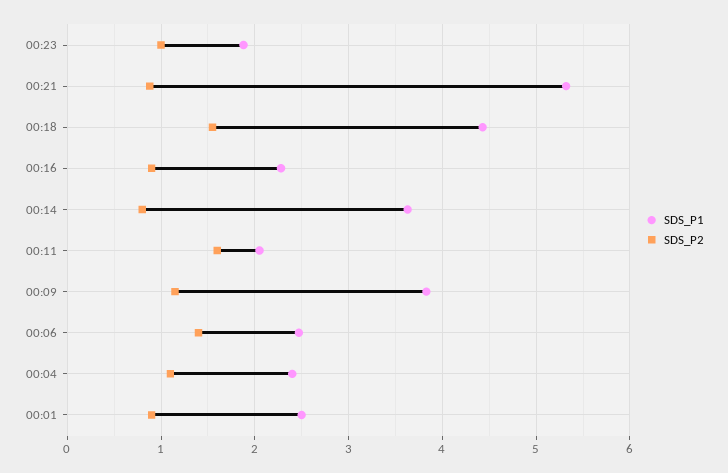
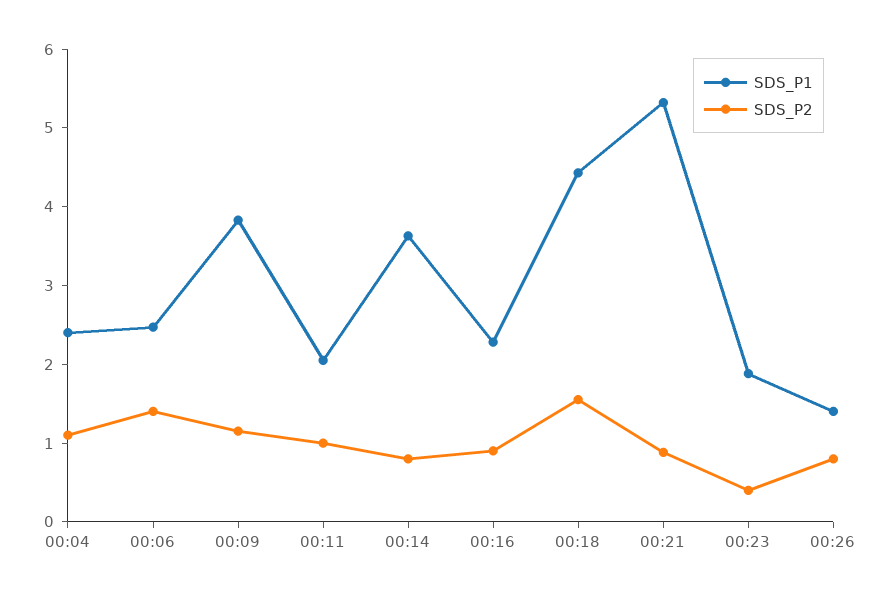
SDS_P2, 00:23: 1 -> 0.4
SDS_P2, 00:11: 1.6 -> 1
SDS_P1, 00:01: 2.5 -> none
SDS_P2, 00:01: 0.9 -> none
SDS_P1, 00:26: none -> 1.4
SDS_P2, 00:26: none -> 0.8

